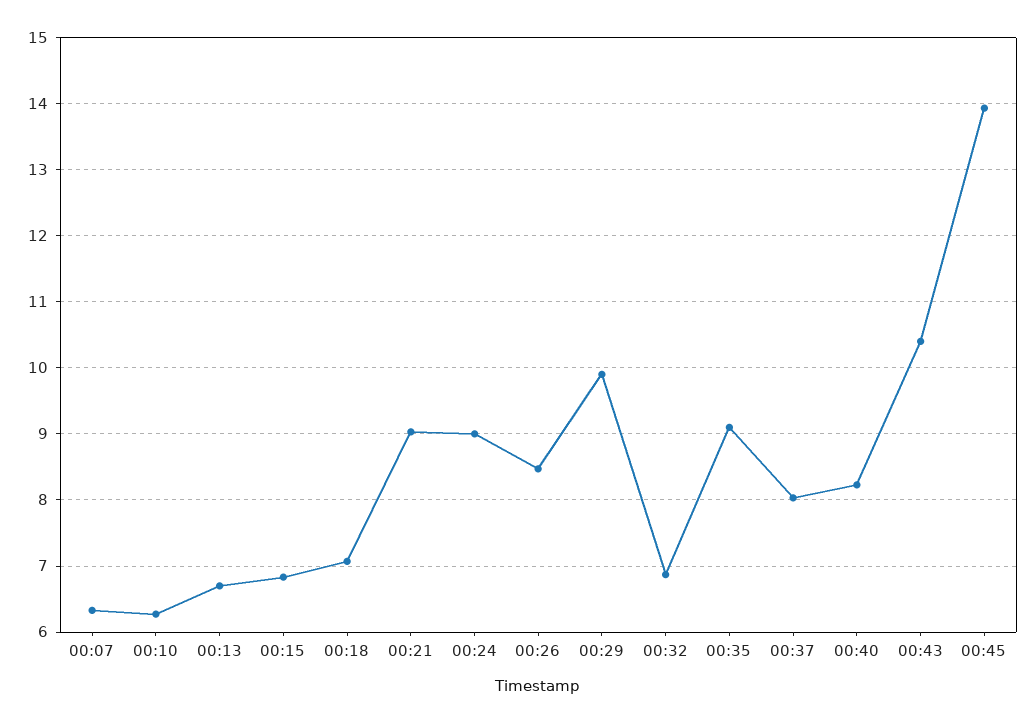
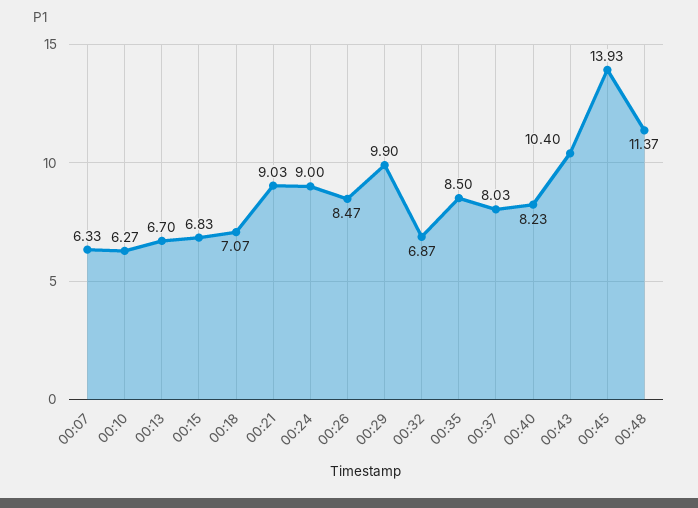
00:35: 9.1 -> 8.5
00:48: none -> 11.37

